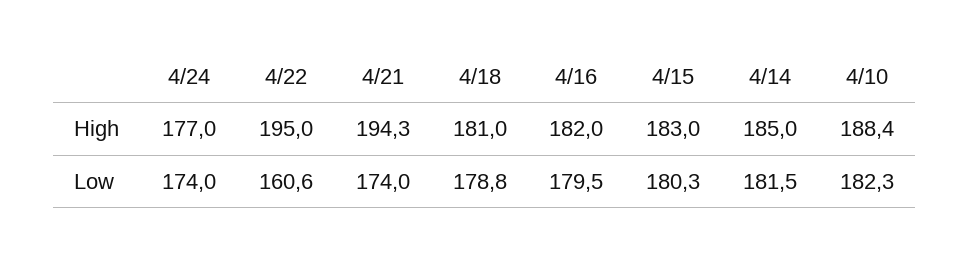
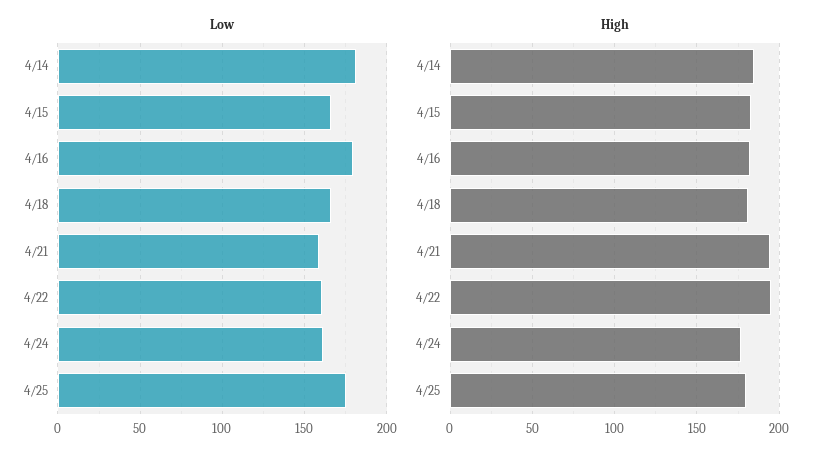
High, 4/10: 188.4 -> none
Low, 4/24: 174 -> 160
Low, 4/21: 174 -> 160
Low, 4/18: 178.8 -> 165
Low, 4/15: 180.3 -> 165
Low, 4/10: 182.3 -> none
Low, 4/25: none -> 175
High, 4/25: none -> 180

